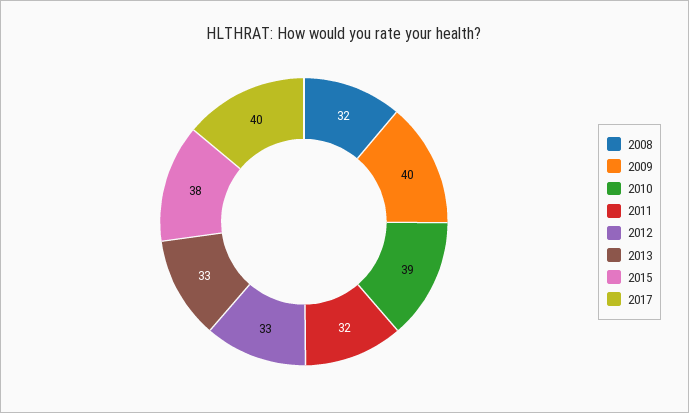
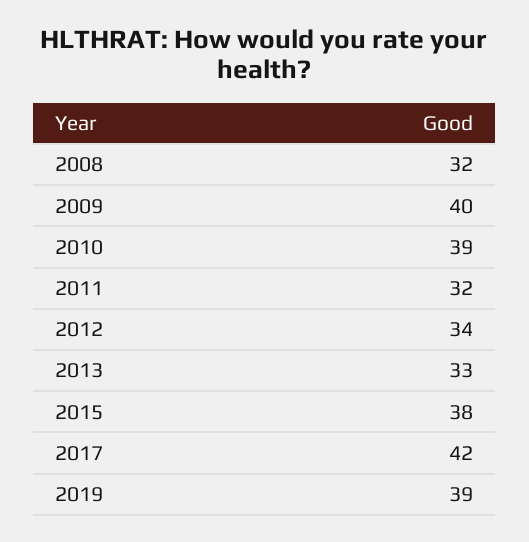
2012: 33 -> 34
2017: 40 -> 42
2019: none -> 39

